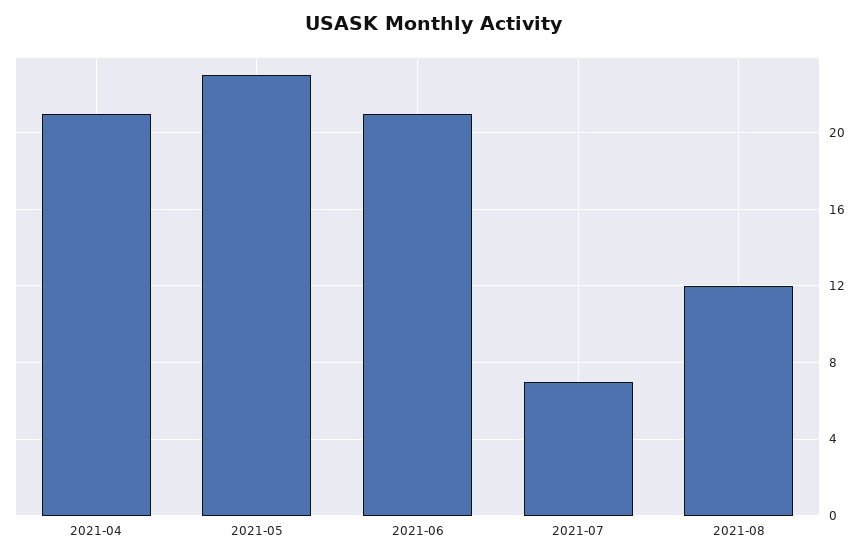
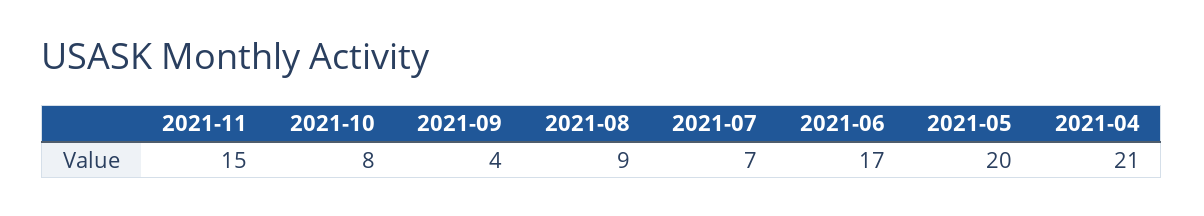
2021-05: 23 -> 20
2021-06: 21 -> 17
2021-08: 12 -> 9
2021-11: none -> 15
2021-10: none -> 8
2021-09: none -> 4

